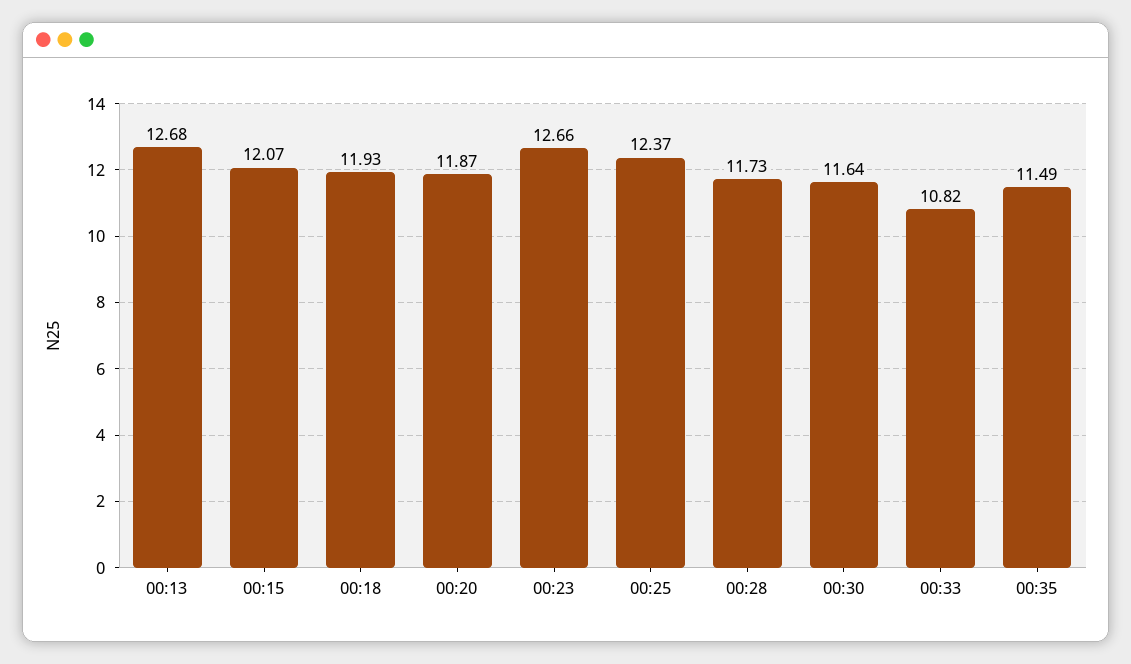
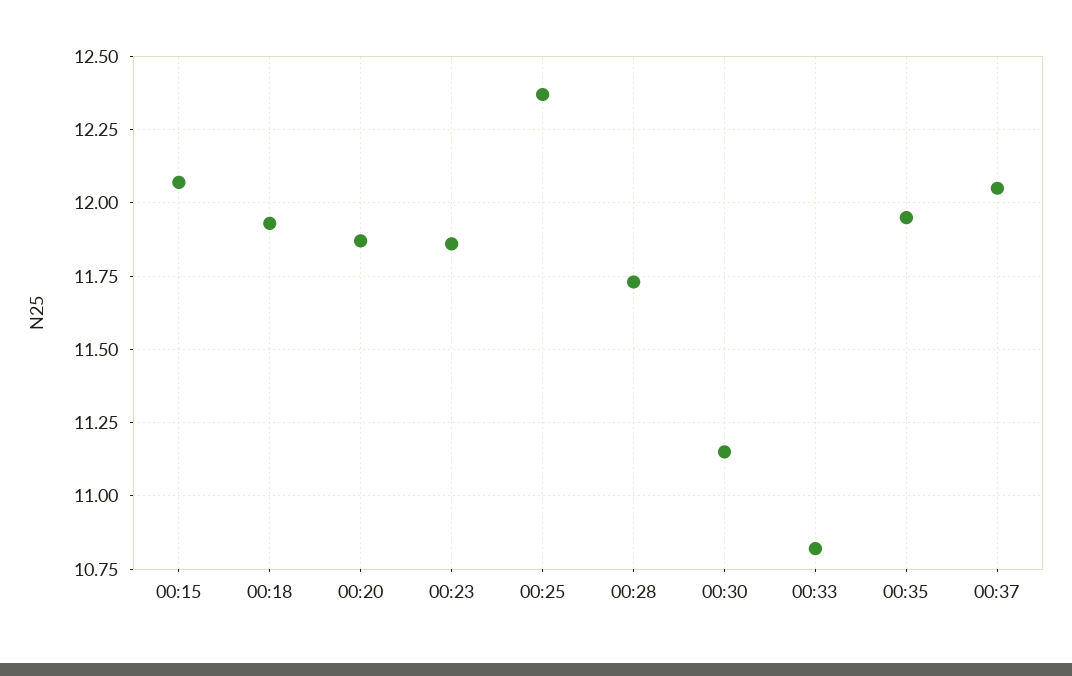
00:13: 12.68 -> none
00:23: 12.66 -> 11.85
00:30: 11.64 -> 11.15
00:35: 11.49 -> 11.95
00:37: none -> 12.05

